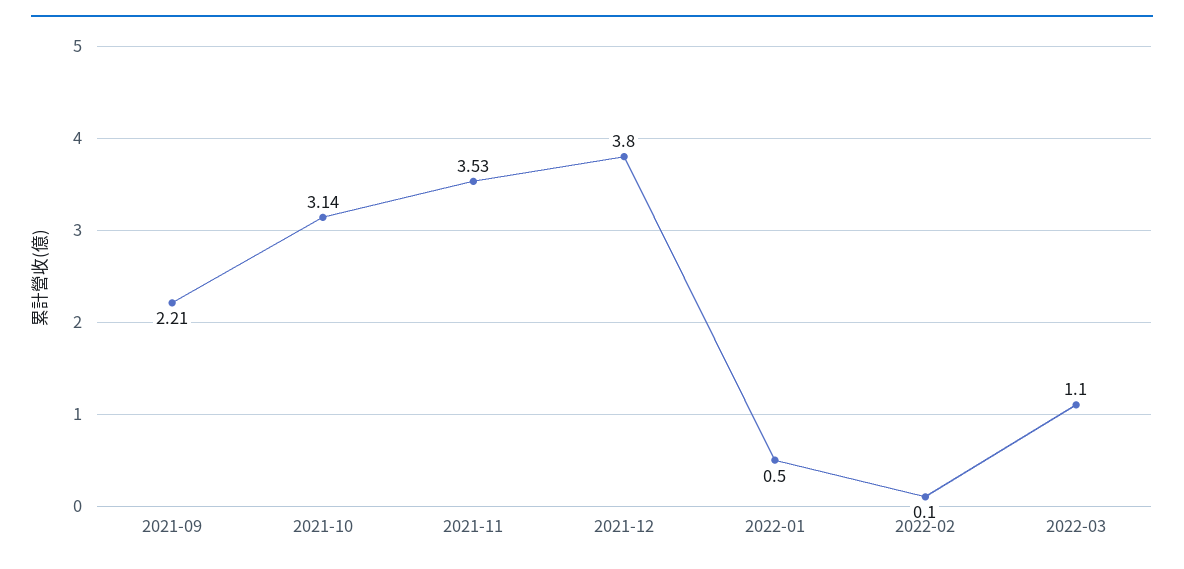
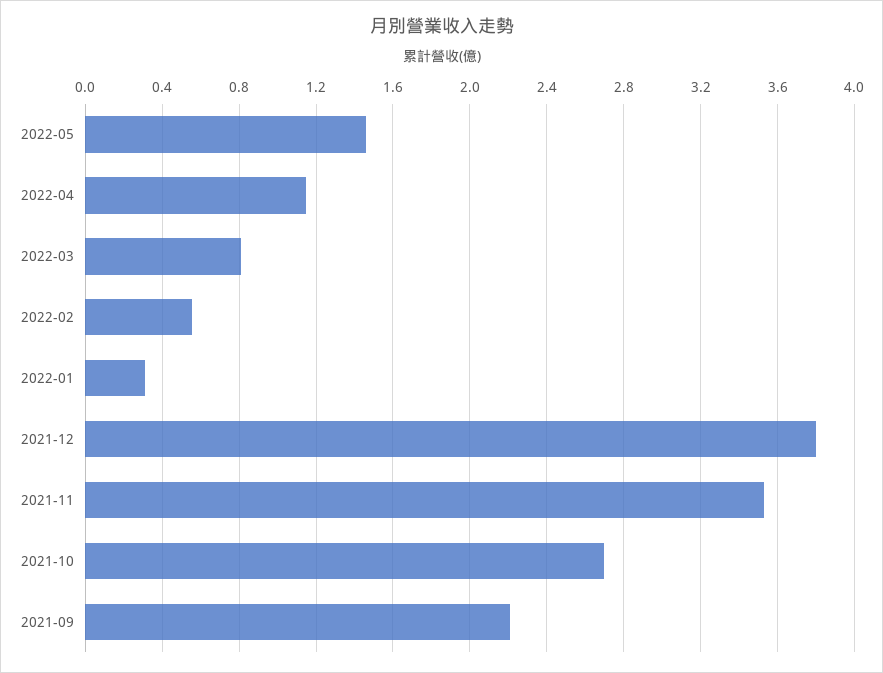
2021-10: 3.14 -> 2.7
2022-01: 0.5 -> 0.3
2022-02: 0.1 -> 0.55
2022-03: 1.1 -> 0.8
2022-05: none -> 1.45
2022-04: none -> 1.15

